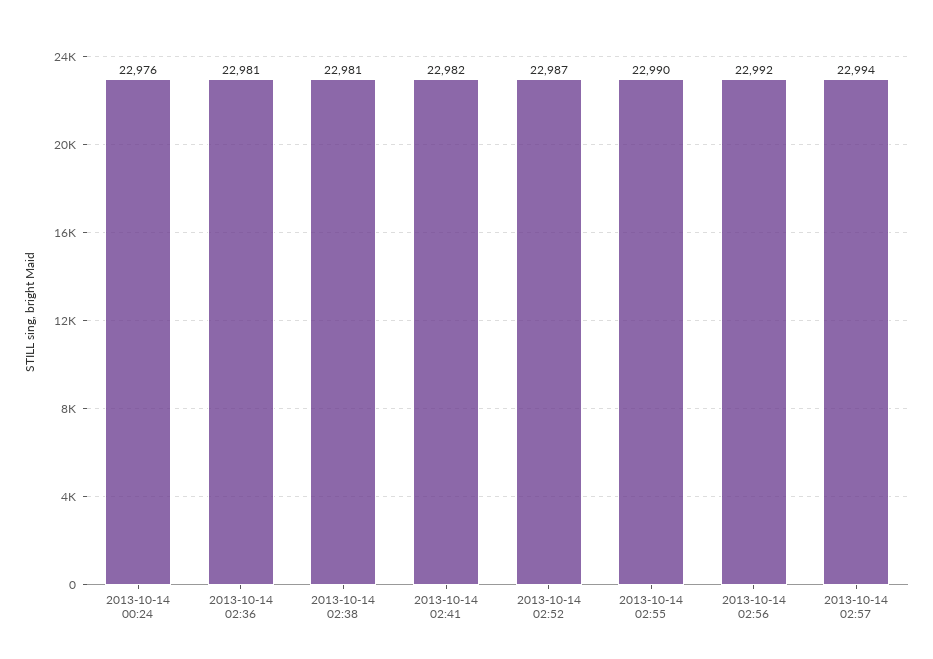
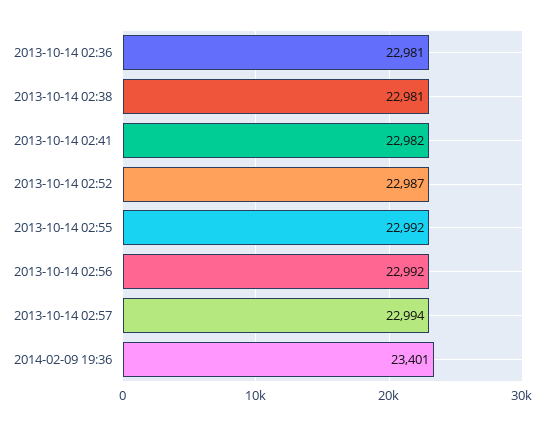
2013-10-14 00:24: 22976 -> none
2013-10-14 02:55: 22990 -> 22992
2014-02-09 19:36: none -> 23401

